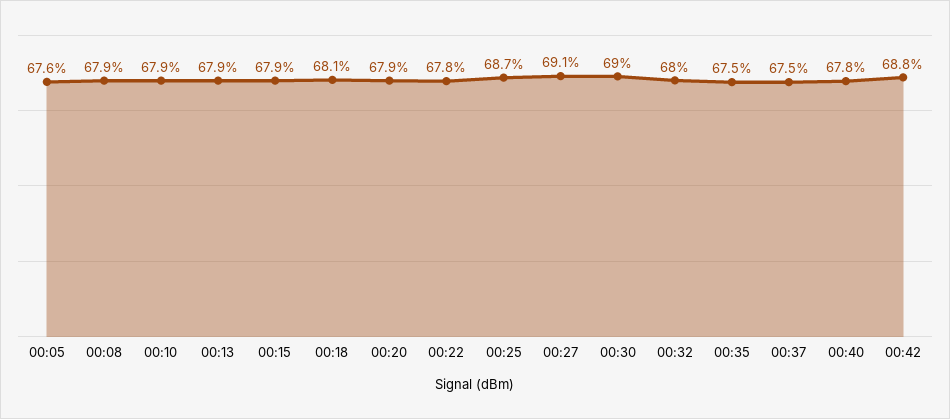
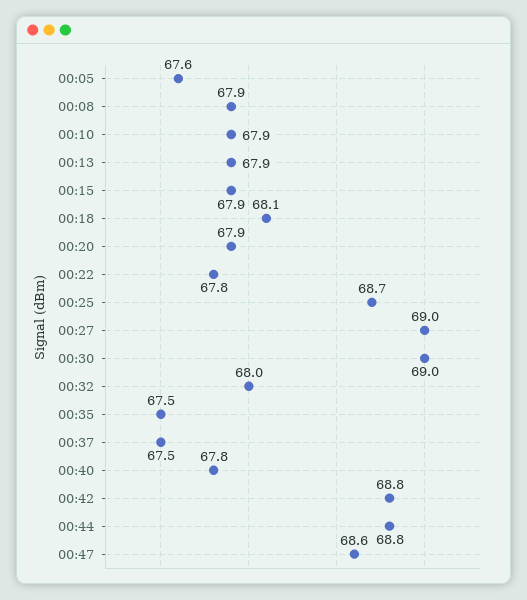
00:27: 69.1 -> 69
00:44: none -> 68.8
00:47: none -> 68.6

